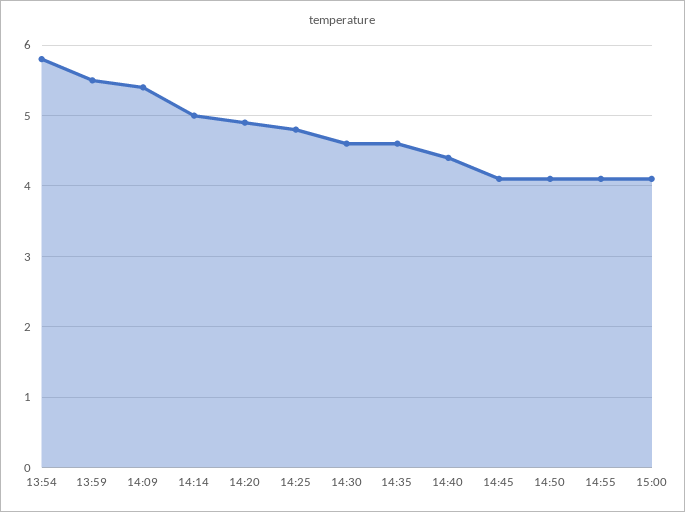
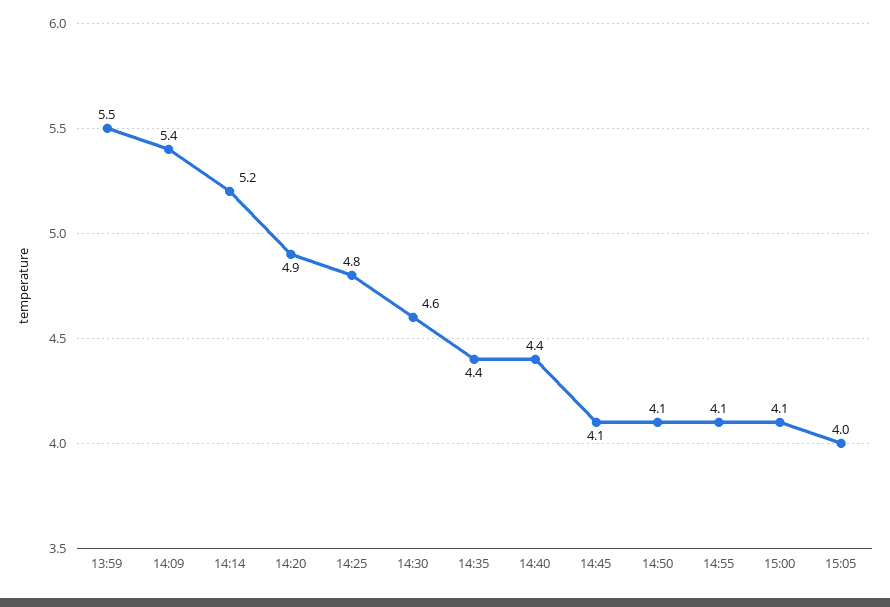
13:54: 5.8 -> none
14:14: 5 -> 5.2
14:35: 4.6 -> 4.4
15:05: none -> 4

